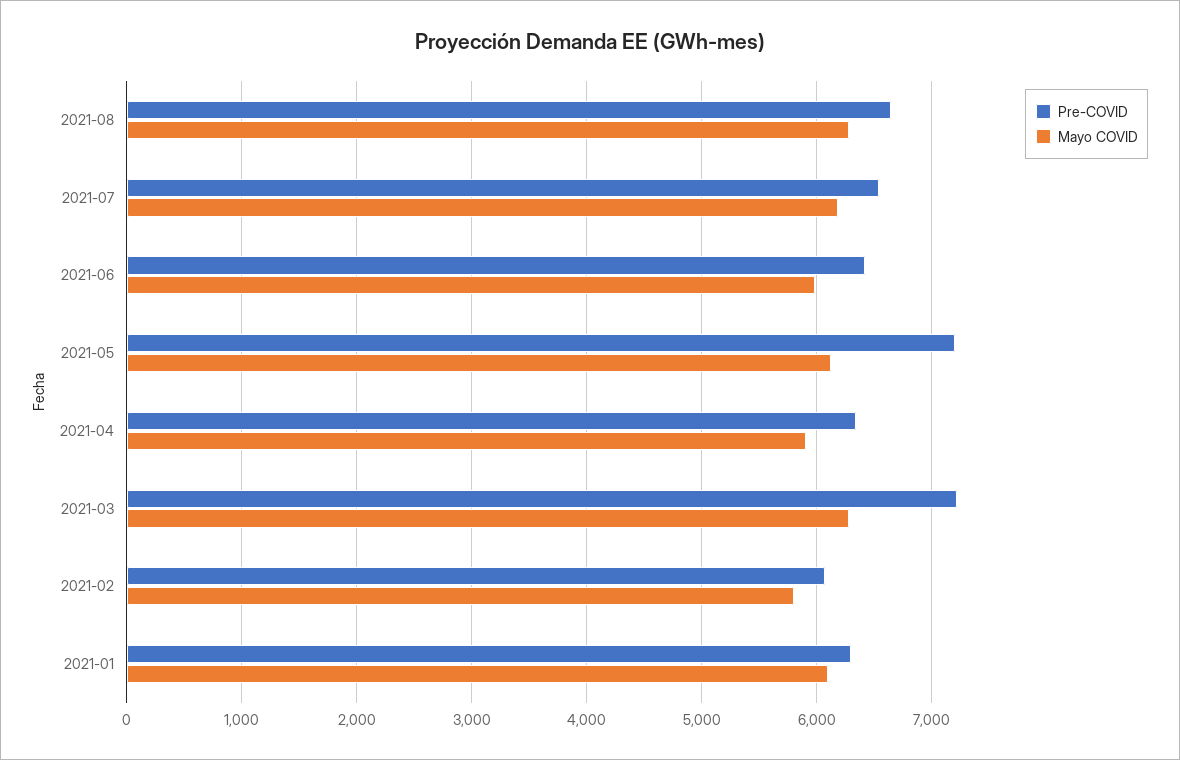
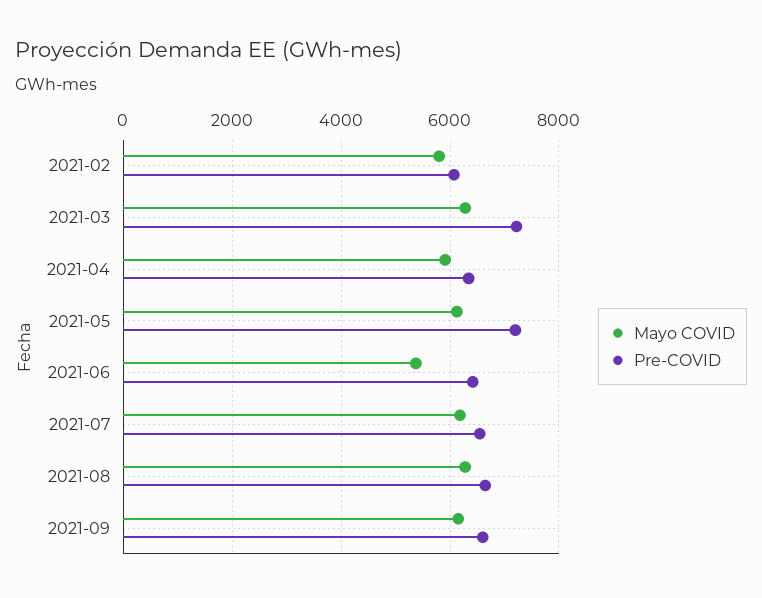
Mayo COVID, 2021-06: 6000 -> 5400
Pre-COVID, 2021-01: 6300 -> none
Mayo COVID, 2021-01: 6100 -> none
Mayo COVID, 2021-09: none -> 6200
Pre-COVID, 2021-09: none -> 6600

